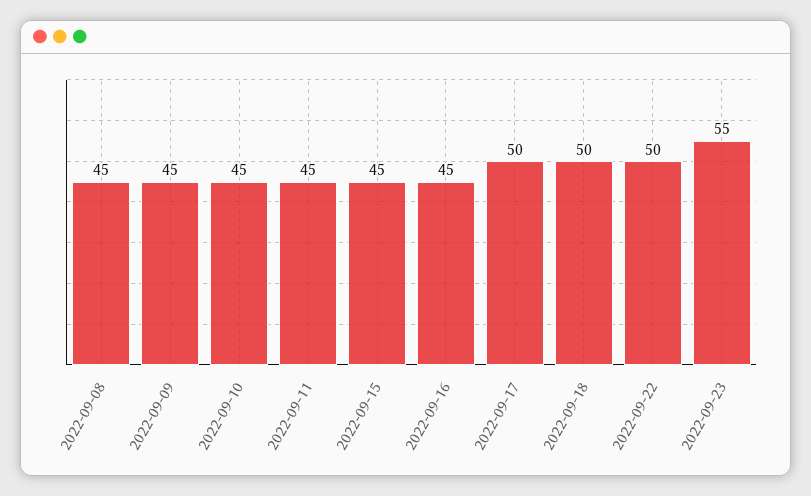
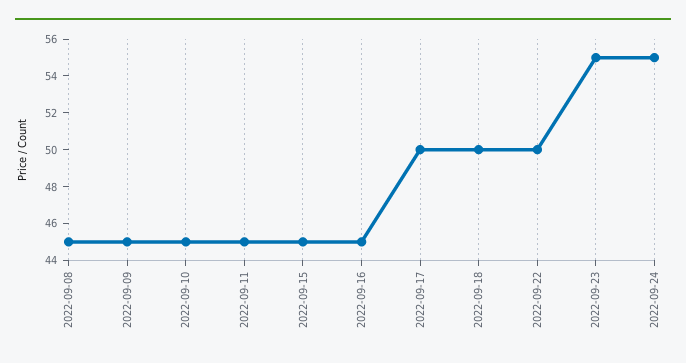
2022-09-24: none -> 55

